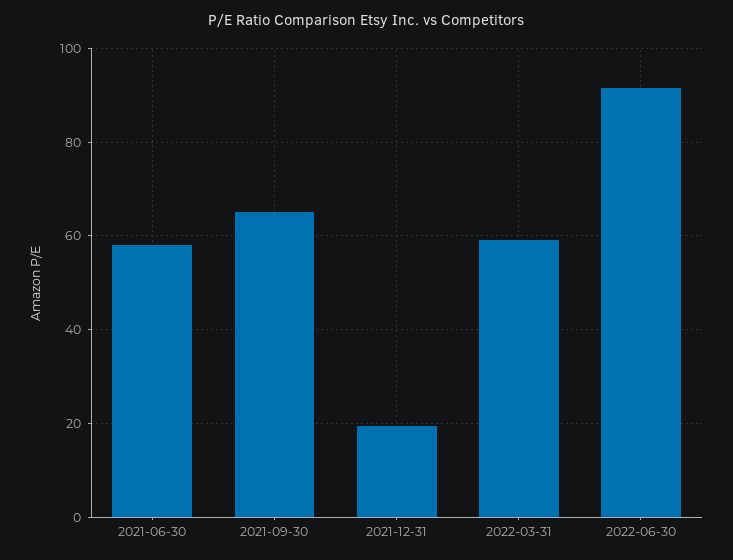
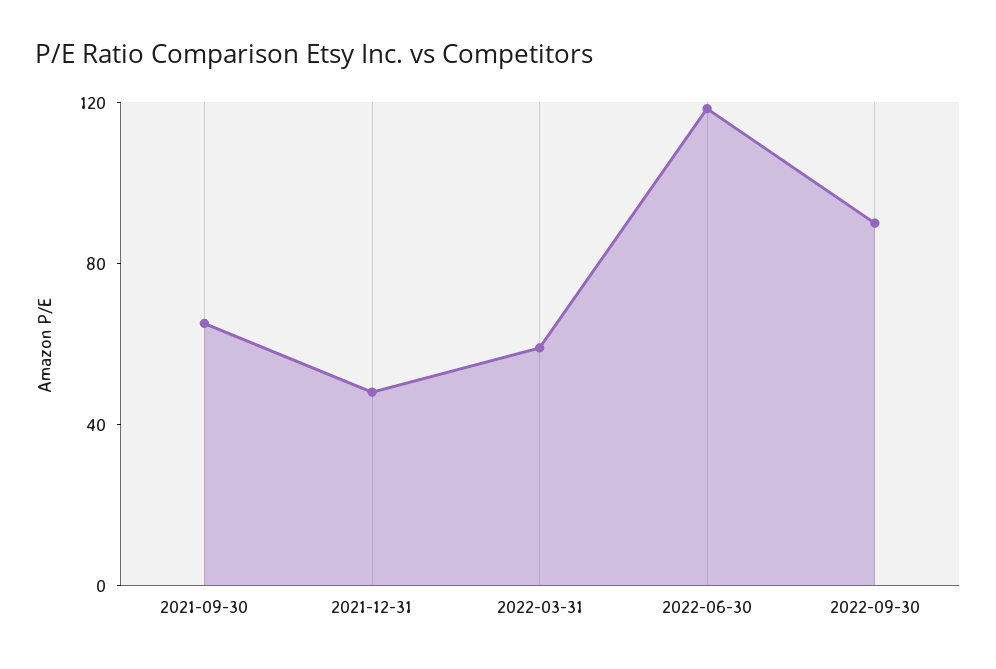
2021-06-30: 58 -> none
2021-12-31: 20 -> 50
2022-06-30: 92 -> 120
2022-09-30: none -> 90

